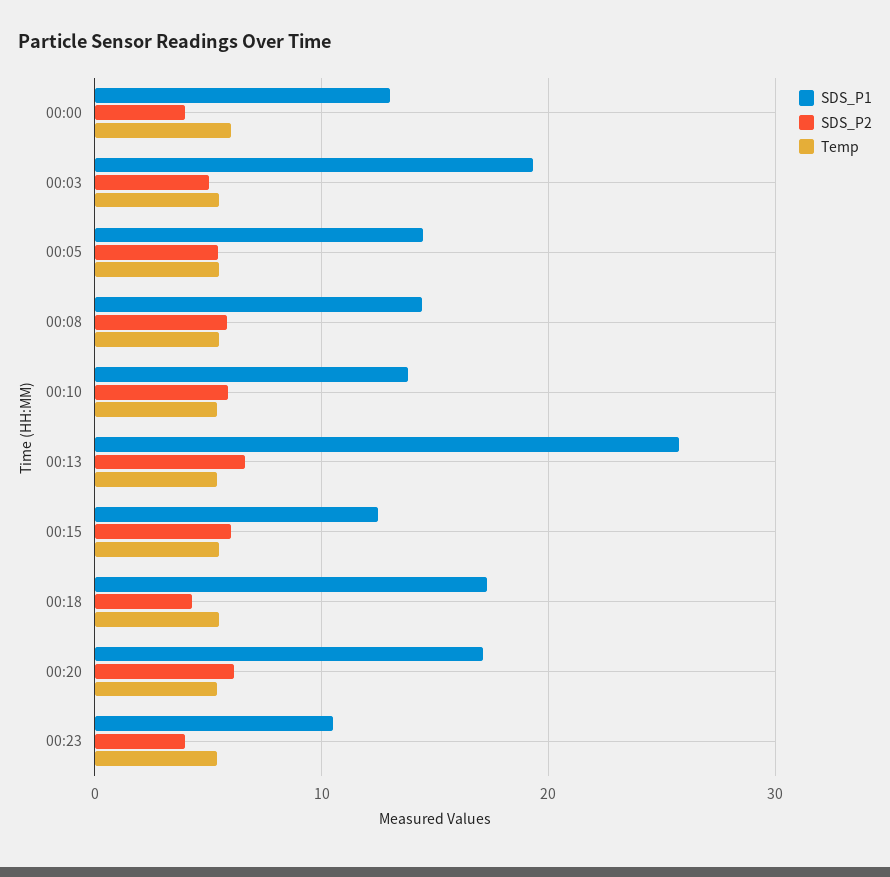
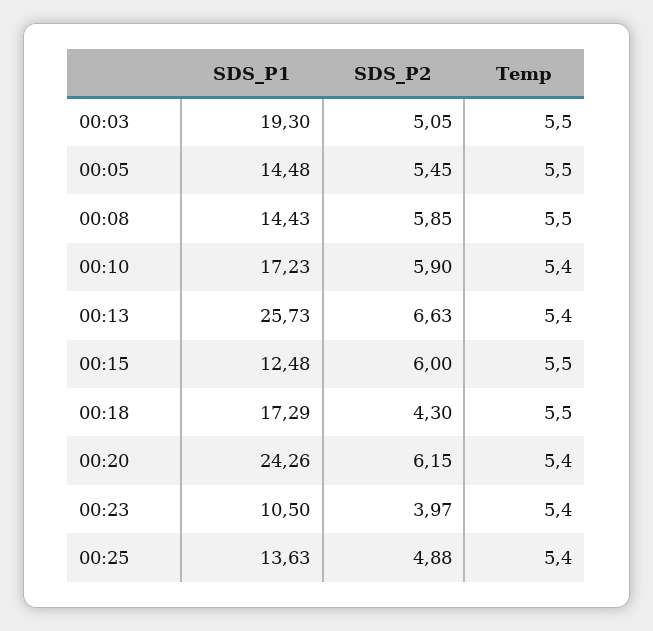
SDS_P1, 00:00: 13 -> none
SDS_P2, 00:00: 4 -> none
Temp, 00:00: 6 -> none
SDS_P1, 00:10: 14 -> 17.23
SDS_P1, 00:20: 17 -> 24.26
SDS_P1, 00:25: none -> 13.63
SDS_P2, 00:25: none -> 4.88
Temp, 00:25: none -> 5.4

